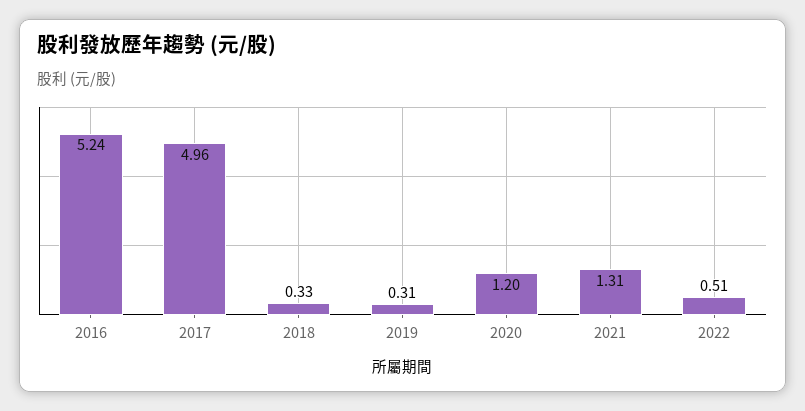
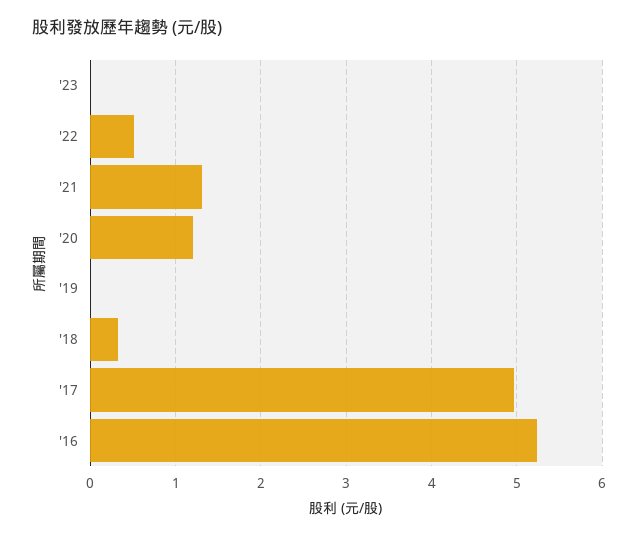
2019: 0.31 -> 0
'23: none -> 0

